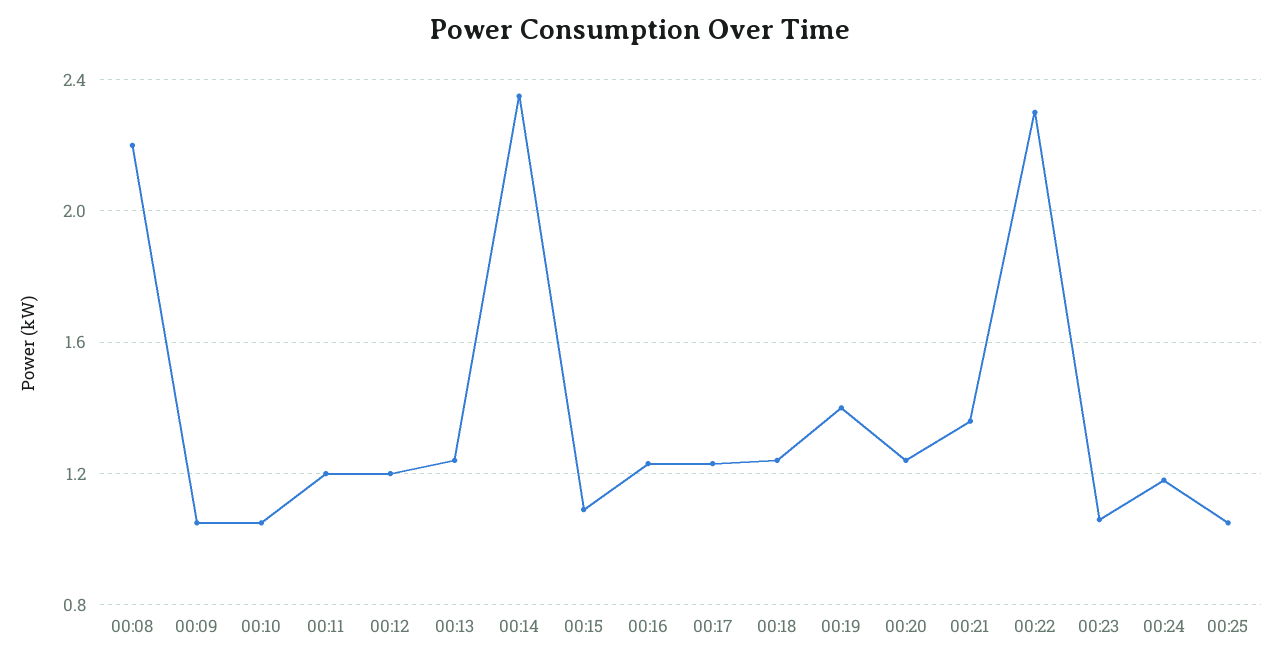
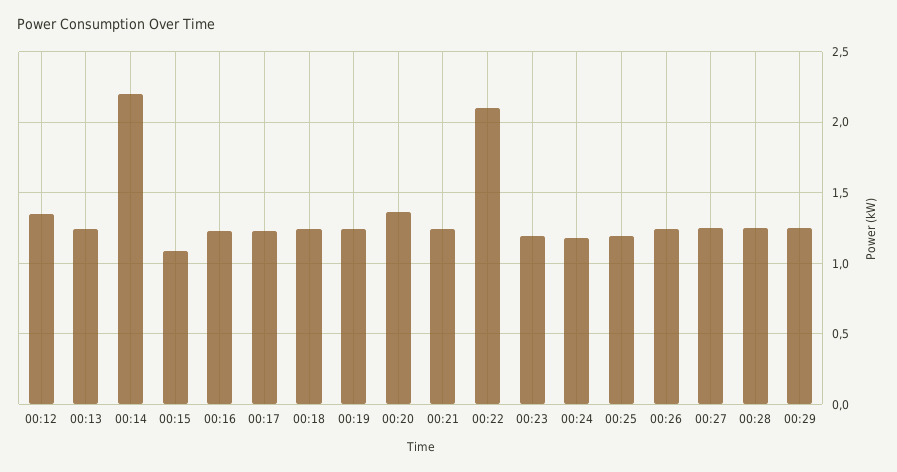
00:08: 2.2 -> none
00:09: 1.05 -> none
00:10: 1.05 -> none
00:11: 1.2 -> none
00:12: 1.2 -> 1.35
00:14: 2.35 -> 2.2
00:19: 1.4 -> 1.25
00:20: 1.25 -> 1.35
00:21: 1.35 -> 1.25
00:22: 2.3 -> 2.1
00:23: 1.05 -> 1.2
00:25: 1.05 -> 1.2
00:26: none -> 1.25
00:27: none -> 1.25
00:28: none -> 1.25
00:29: none -> 1.25

